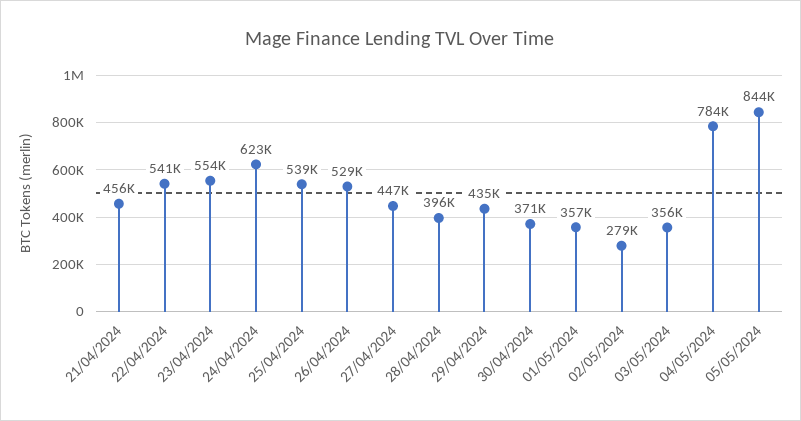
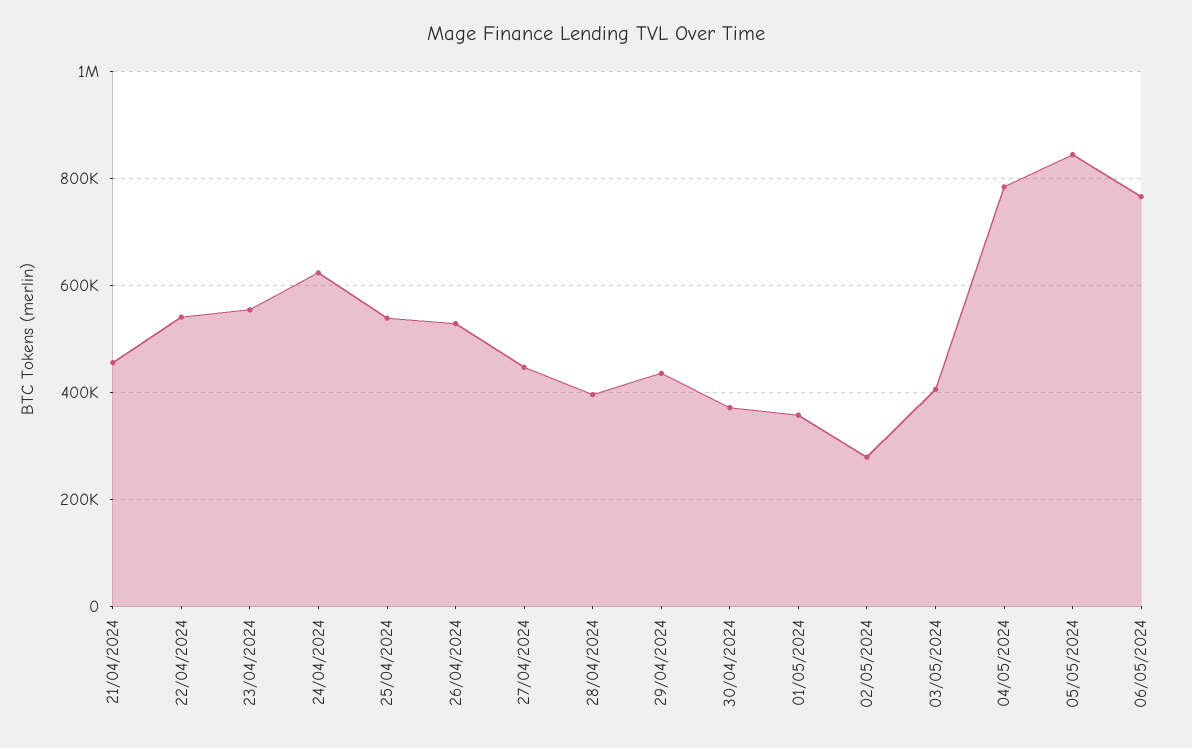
03/05/2024: 356000 -> 400000
06/05/2024: none -> 760000

